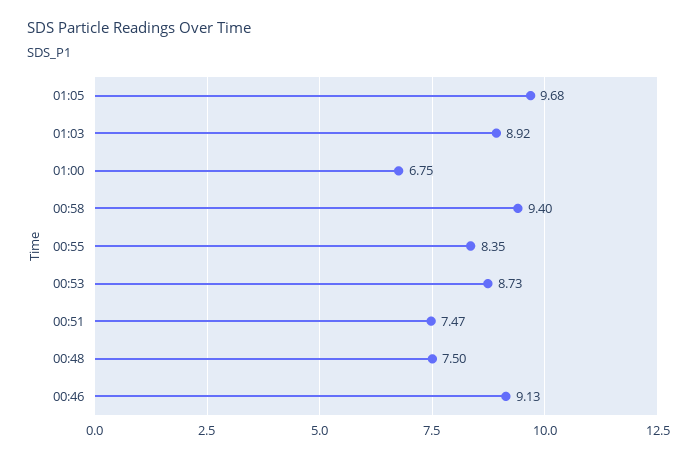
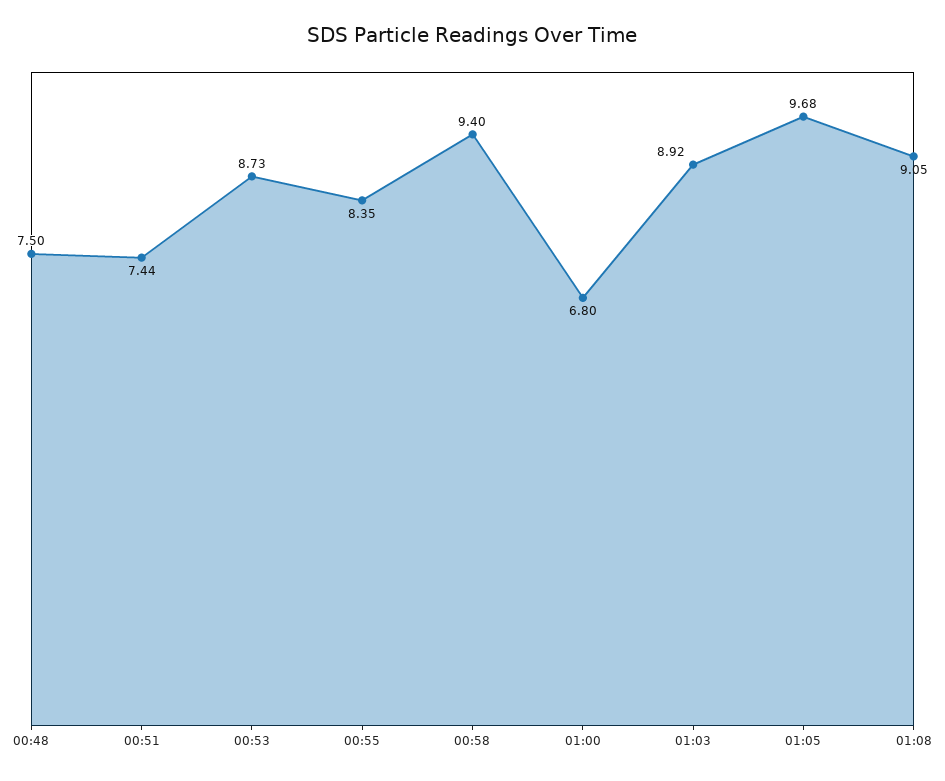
01:00: 6.75 -> 6.8
00:51: 7.47 -> 7.44
00:46: 9.13 -> none
01:08: none -> 9.05

